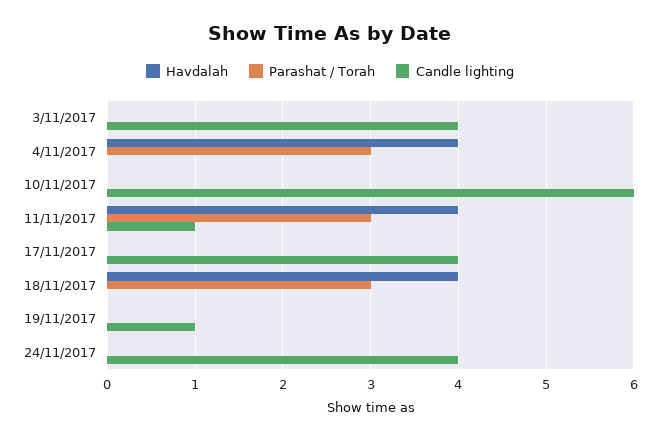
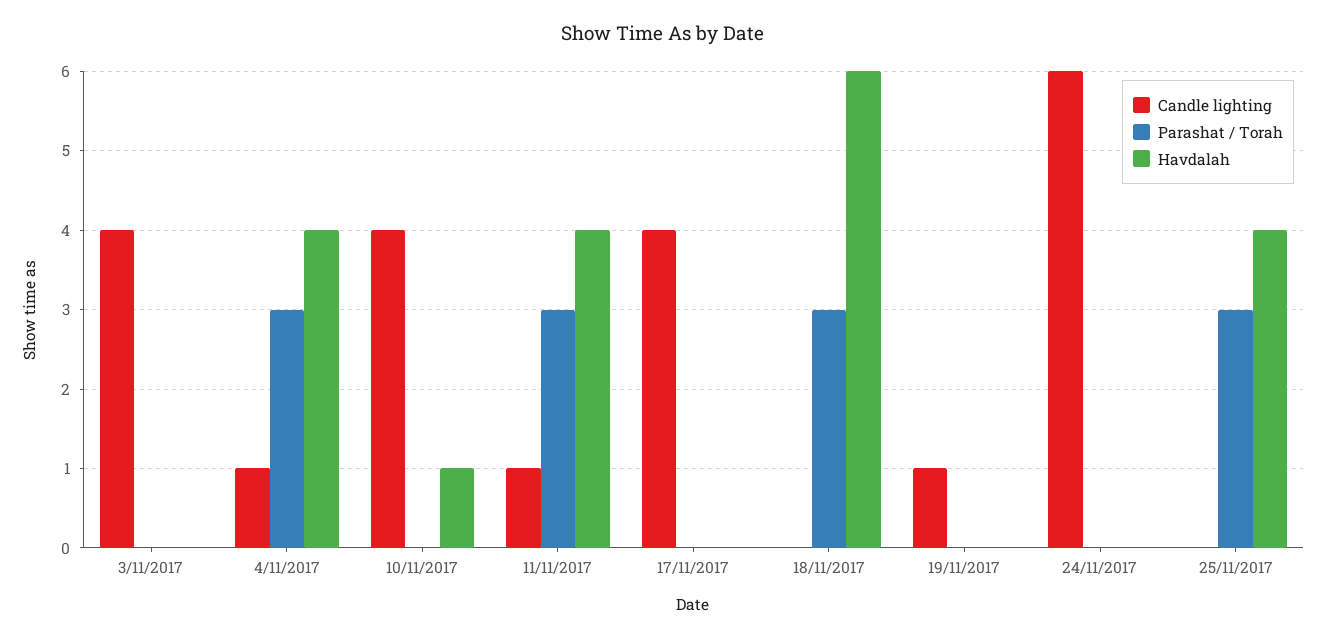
Candle lighting, 4/11/2017: 0 -> 1
Havdalah, 10/11/2017: 0 -> 1
Candle lighting, 10/11/2017: 6 -> 4
Havdalah, 18/11/2017: 4 -> 6
Candle lighting, 24/11/2017: 4 -> 6
Candle lighting, 25/11/2017: none -> 0
Parashat / Torah, 25/11/2017: none -> 3
Havdalah, 25/11/2017: none -> 4

